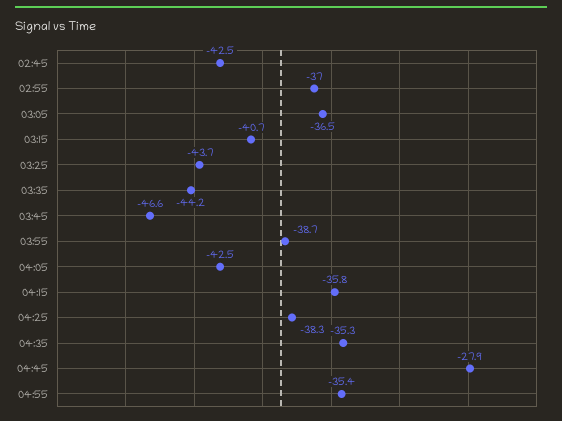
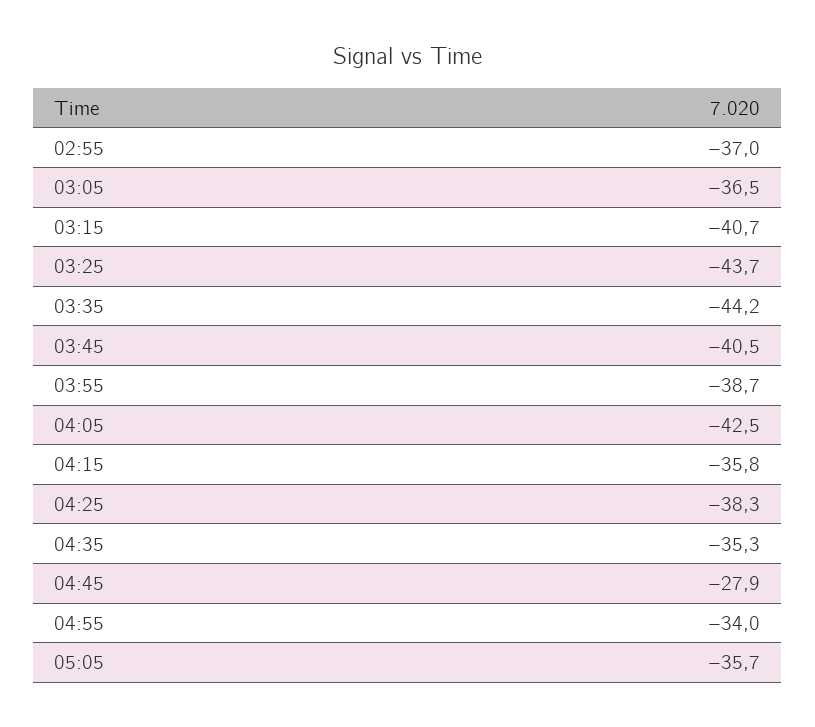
02:45: -42.5 -> none
03:45: -46.6 -> -40.5
04:55: -35.4 -> -34
05:05: none -> -35.7

